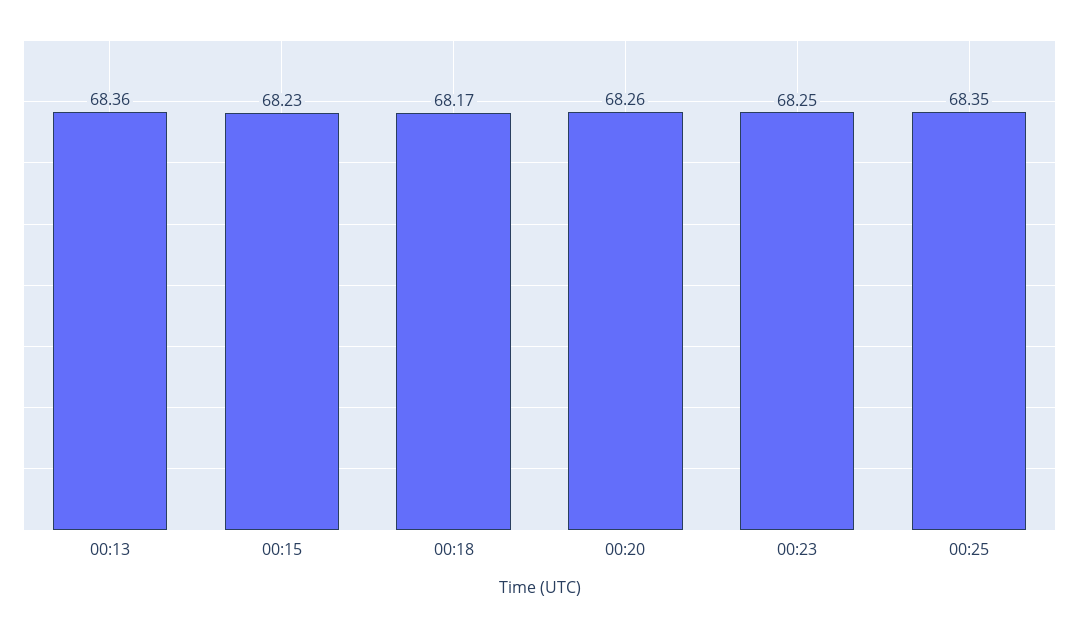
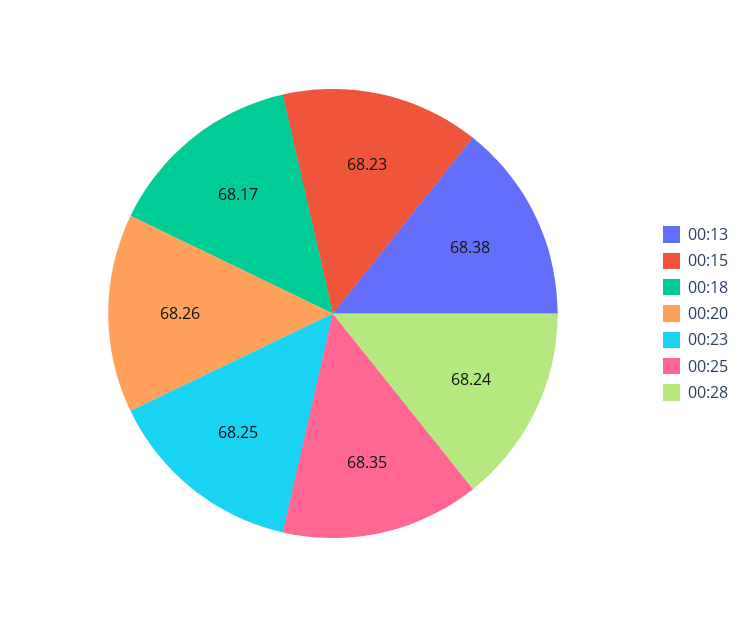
00:13: 68.36 -> 68.38
00:28: none -> 68.24

